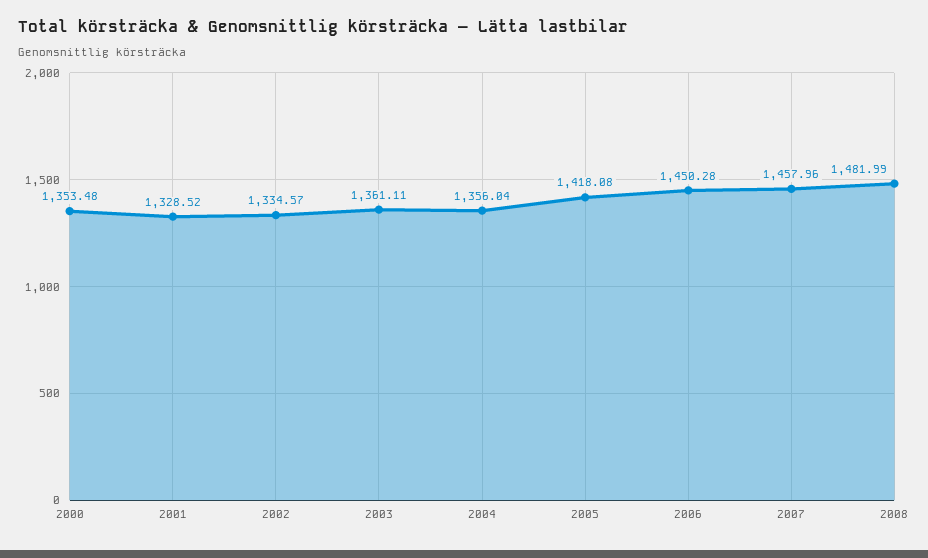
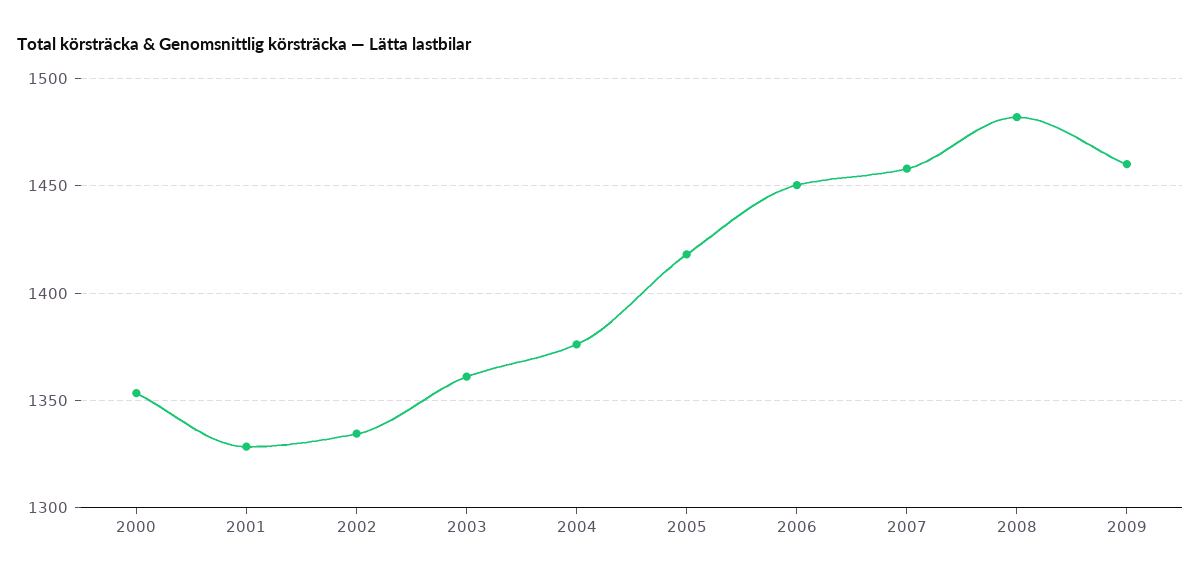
2004: 1356.04 -> 1375
2009: none -> 1460

